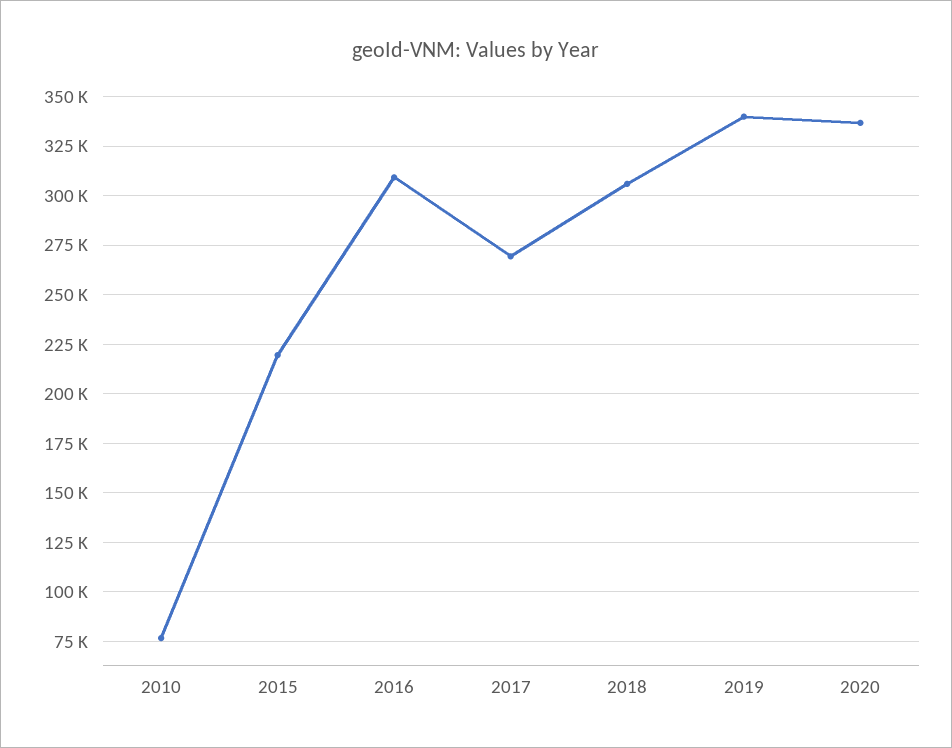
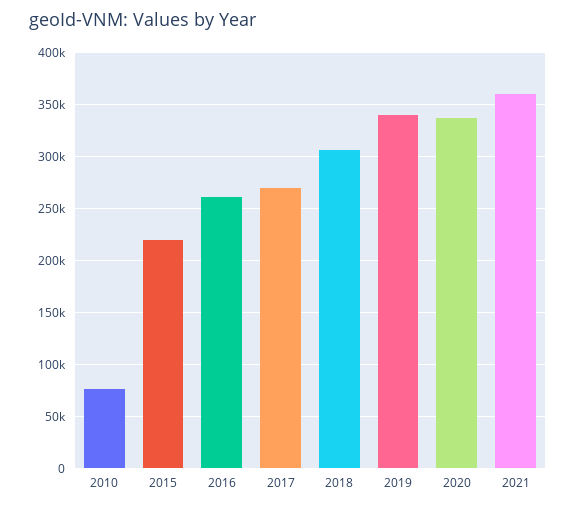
2016: 310000 -> 260000
2021: none -> 360000

